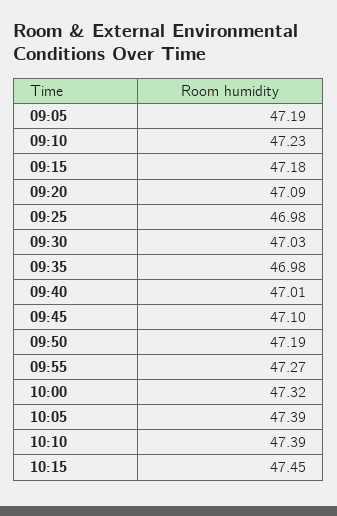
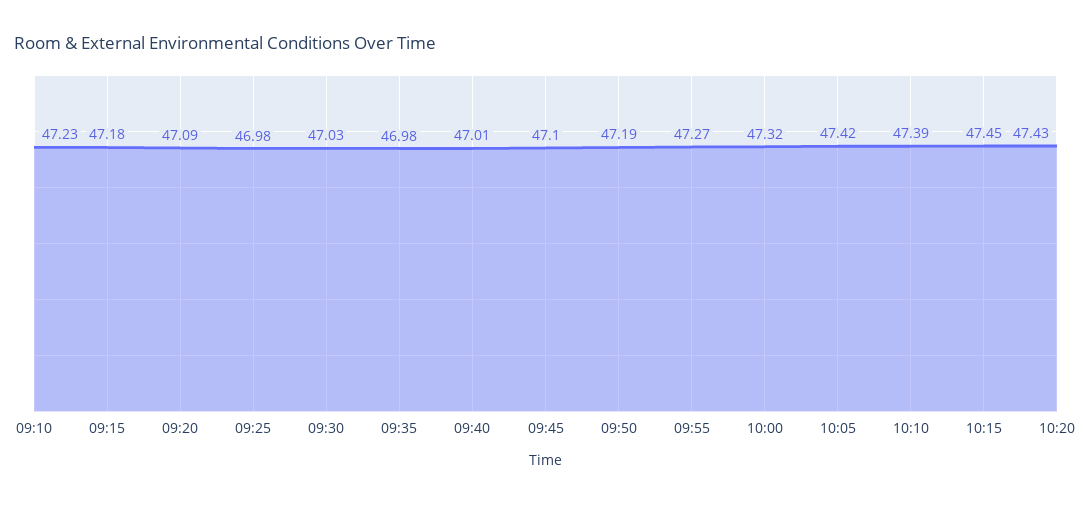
09:05: 47.19 -> none
10:05: 47.39 -> 47.42
10:20: none -> 47.43

